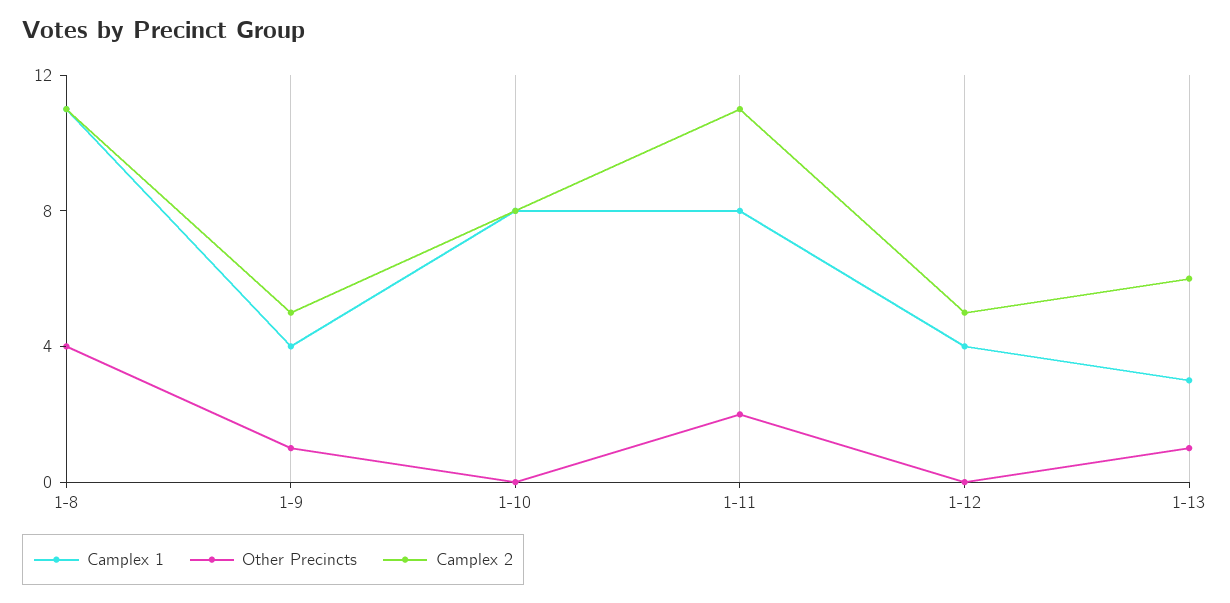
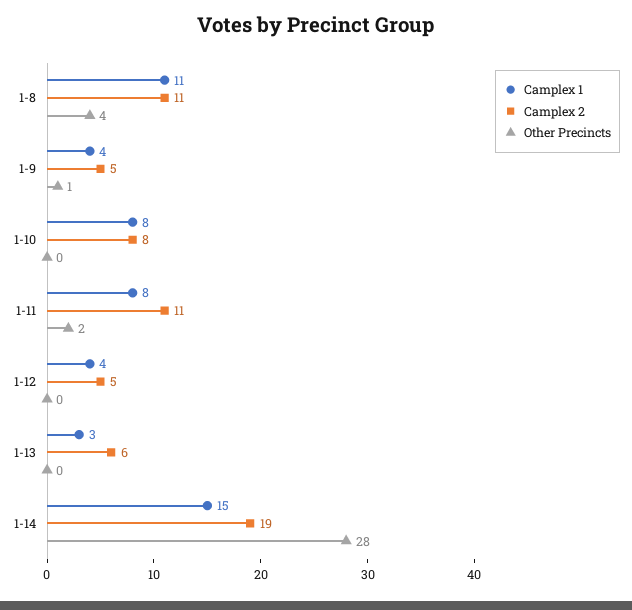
Other Precincts, 1-13: 1 -> 0
Camplex 1, 1-14: none -> 15
Camplex 2, 1-14: none -> 19
Other Precincts, 1-14: none -> 28

